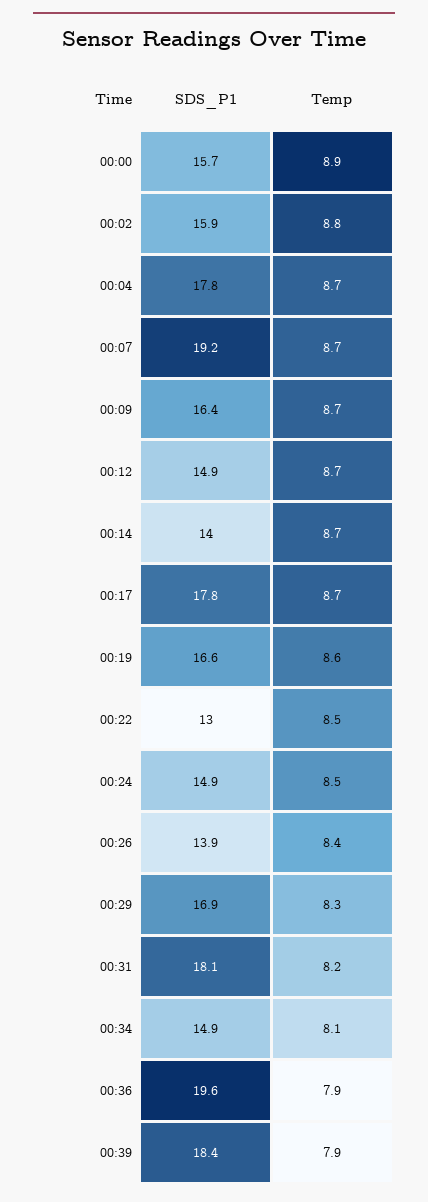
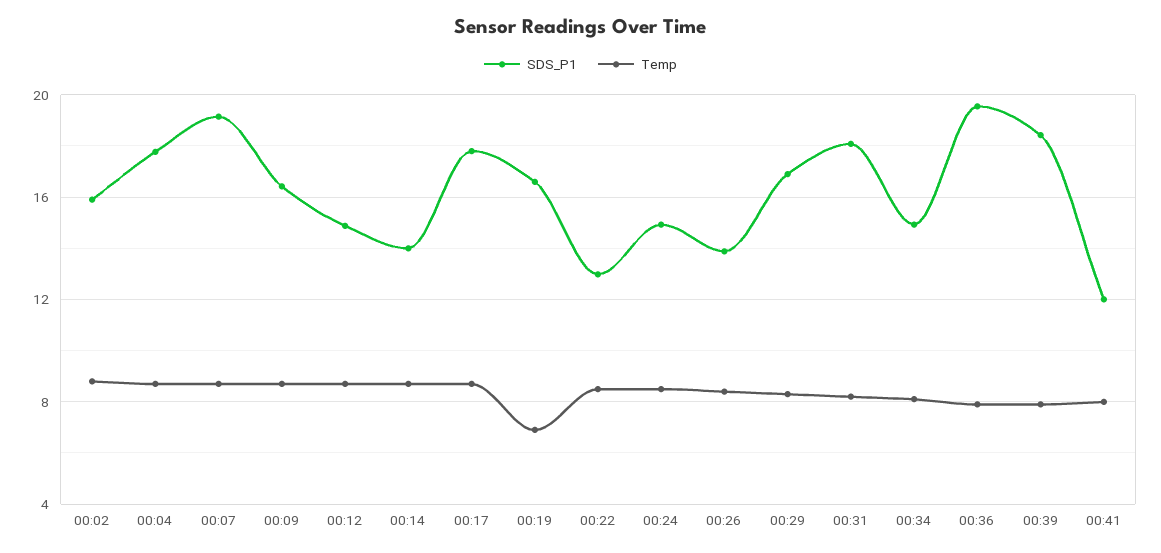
SDS_P1, 00:00: 15.7 -> none
Temp, 00:00: 8.9 -> none
Temp, 00:19: 8.6 -> 7
SDS_P1, 00:41: none -> 12
Temp, 00:41: none -> 8

